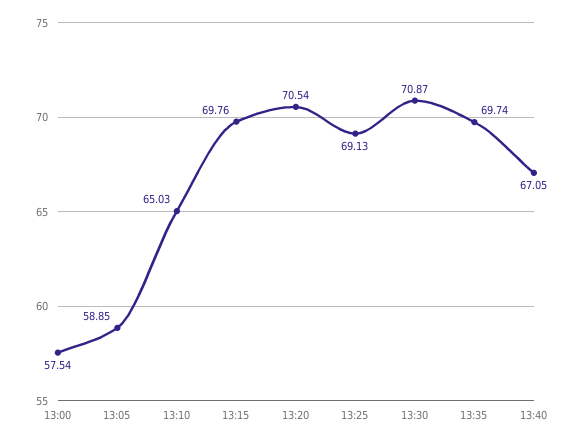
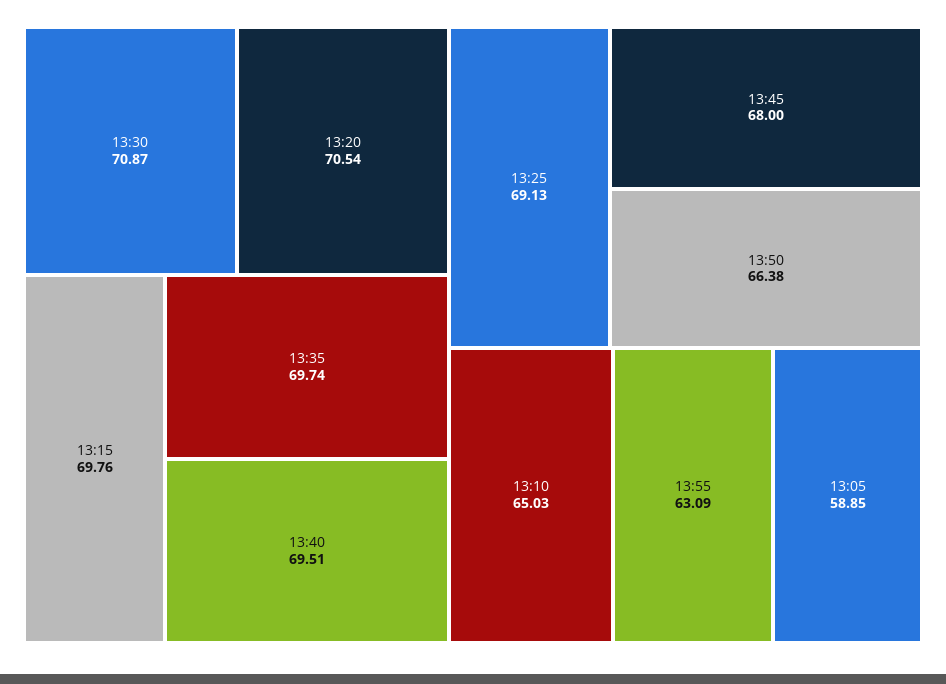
13:00: 57.54 -> none
13:40: 67.05 -> 69.51
13:45: none -> 68
13:50: none -> 66.38
13:55: none -> 63.09

